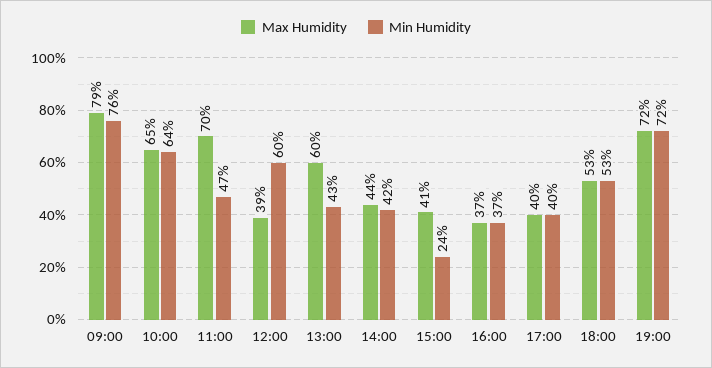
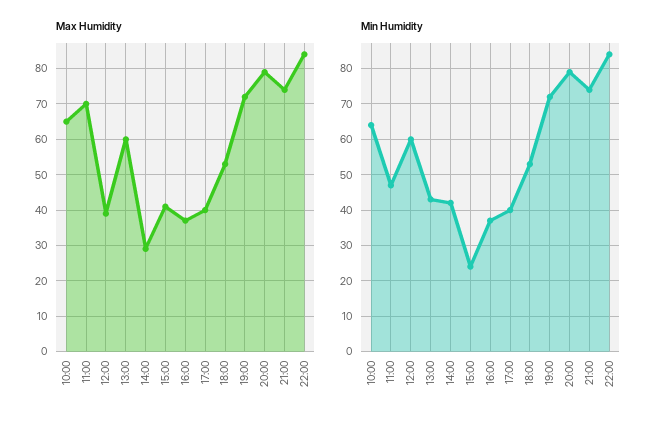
Max Humidity, 09:00: 79 -> none
Min Humidity, 09:00: 76 -> none
Max Humidity, 14:00: 44 -> 30
Max Humidity, 20:00: none -> 80
Max Humidity, 21:00: none -> 75
Max Humidity, 22:00: none -> 85
Min Humidity, 20:00: none -> 80
Min Humidity, 21:00: none -> 75
Min Humidity, 22:00: none -> 85

